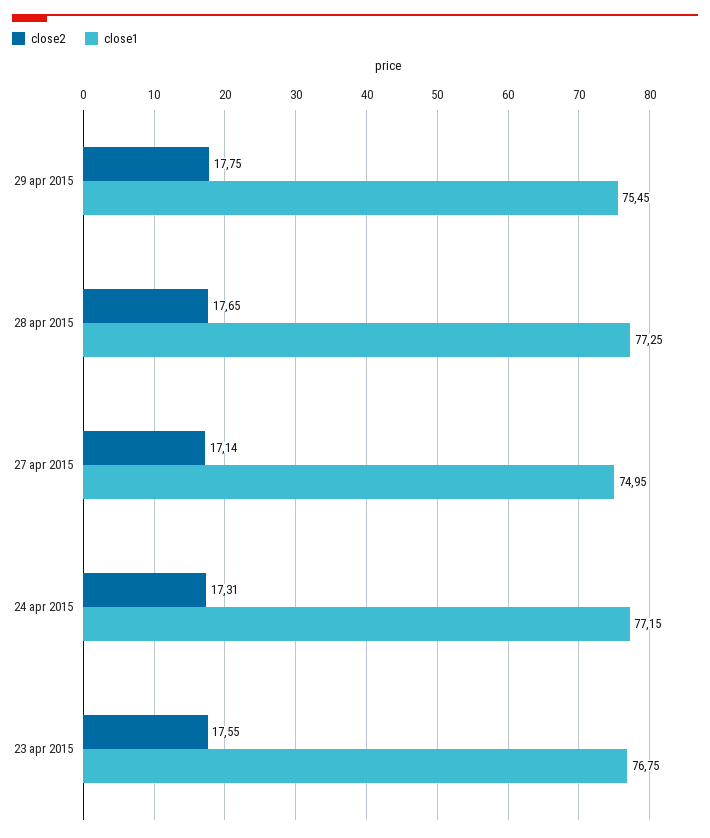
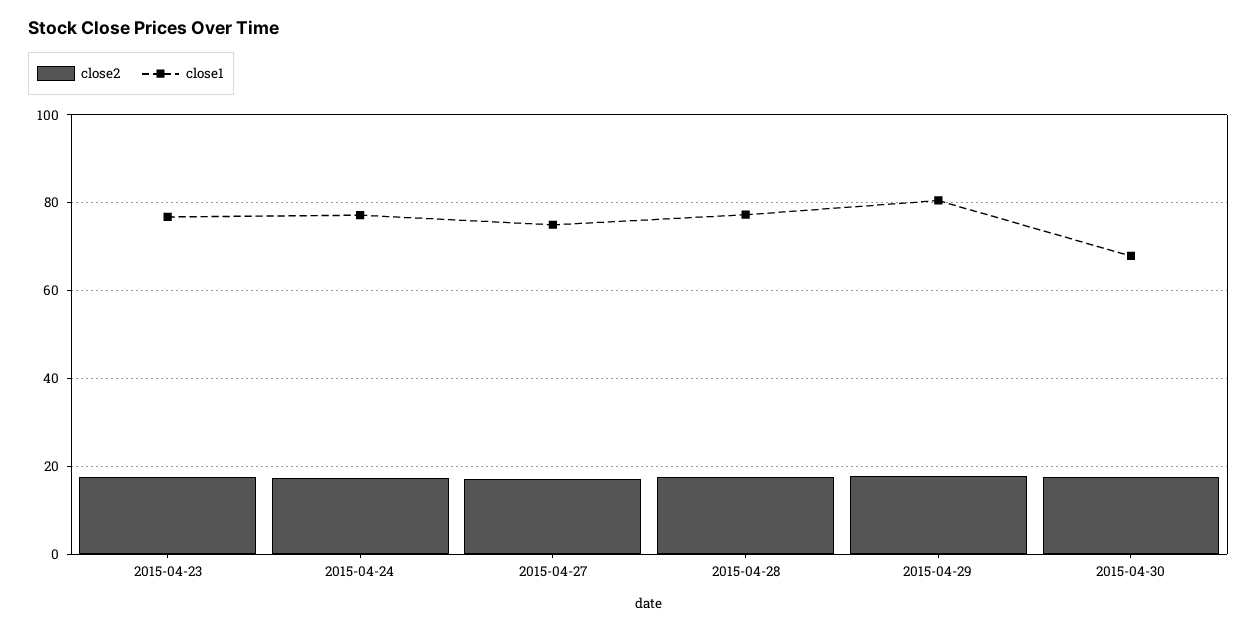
close1, 29 apr 2015: 75.45 -> 80
close2, 2015-04-30: none -> 18
close1, 2015-04-30: none -> 68

